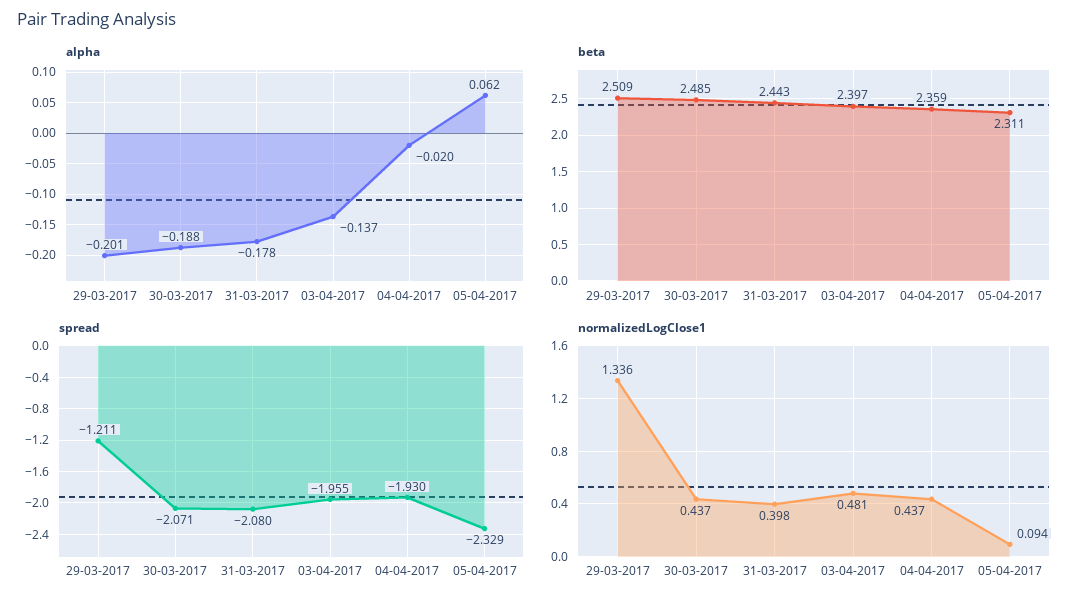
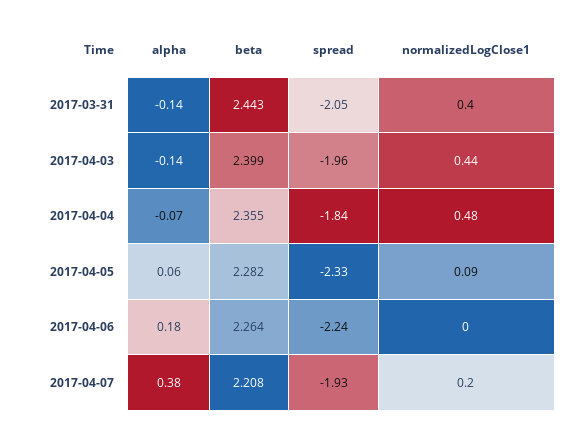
alpha, 29-03-2017: -0.201 -> none
alpha, 30-03-2017: -0.188 -> none
alpha, 31-03-2017: -0.178 -> -0.14
alpha, 04-04-2017: -0.02 -> -0.07
beta, 29-03-2017: 2.509 -> none
beta, 30-03-2017: 2.485 -> none
beta, 03-04-2017: 2.397 -> 2.399
beta, 04-04-2017: 2.359 -> 2.355
beta, 05-04-2017: 2.311 -> 2.282
spread, 29-03-2017: -1.211 -> none
spread, 30-03-2017: -2.071 -> none
spread, 31-03-2017: -2.08 -> -2.05
spread, 04-04-2017: -1.93 -> -1.84
normalizedLogClose1, 29-03-2017: 1.336 -> none
normalizedLogClose1, 30-03-2017: 0.437 -> none
normalizedLogClose1, 03-04-2017: 0.481 -> 0.44
normalizedLogClose1, 04-04-2017: 0.437 -> 0.48
alpha, 2017-04-06: none -> 0.18
beta, 2017-04-06: none -> 2.264
spread, 2017-04-06: none -> -2.24
normalizedLogClose1, 2017-04-06: none -> 0
alpha, 2017-04-07: none -> 0.38
beta, 2017-04-07: none -> 2.208
spread, 2017-04-07: none -> -1.93
normalizedLogClose1, 2017-04-07: none -> 0.2

